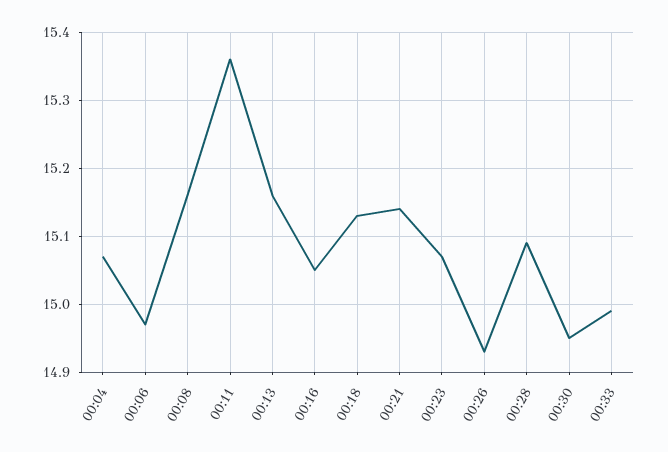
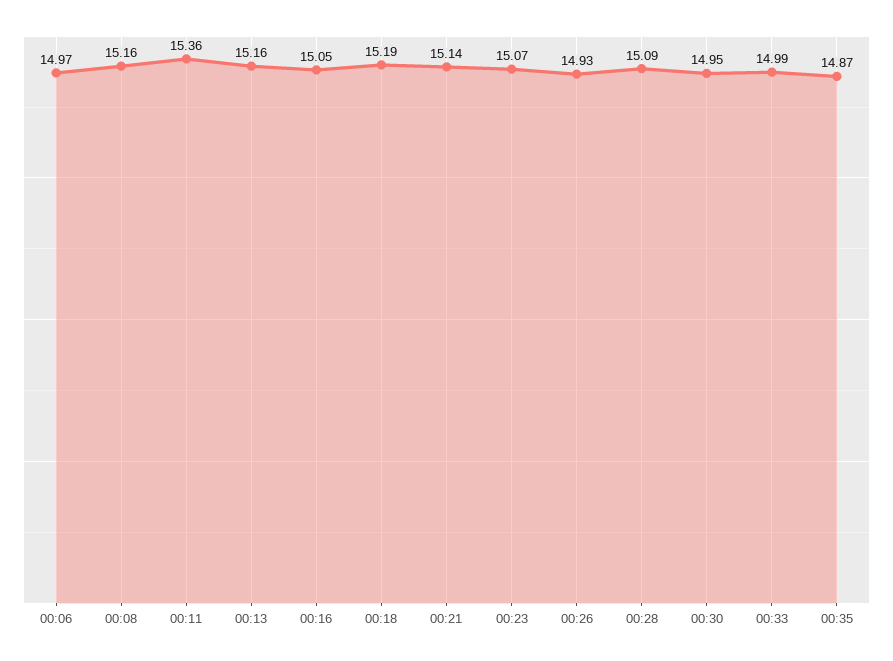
00:04: 15.07 -> none
00:18: 15.13 -> 15.19
00:35: none -> 14.87

